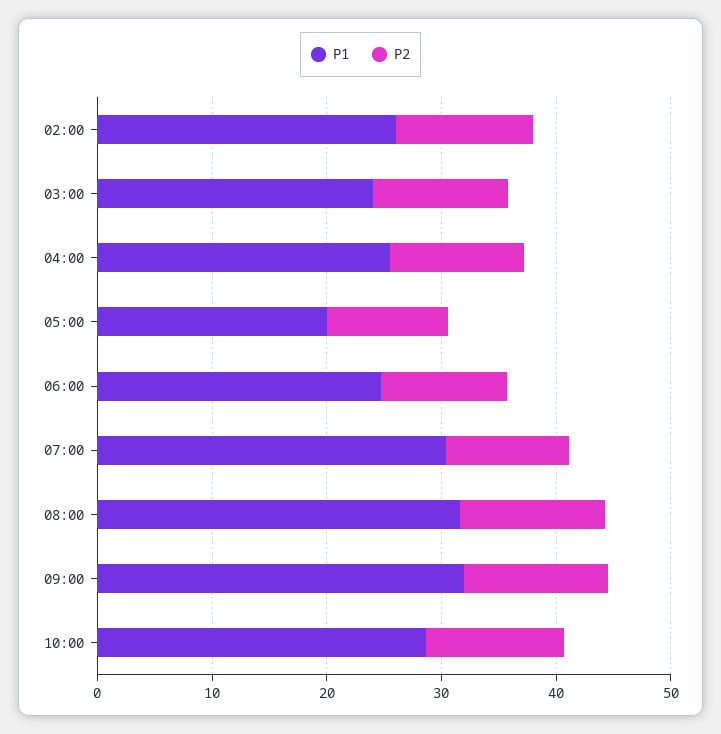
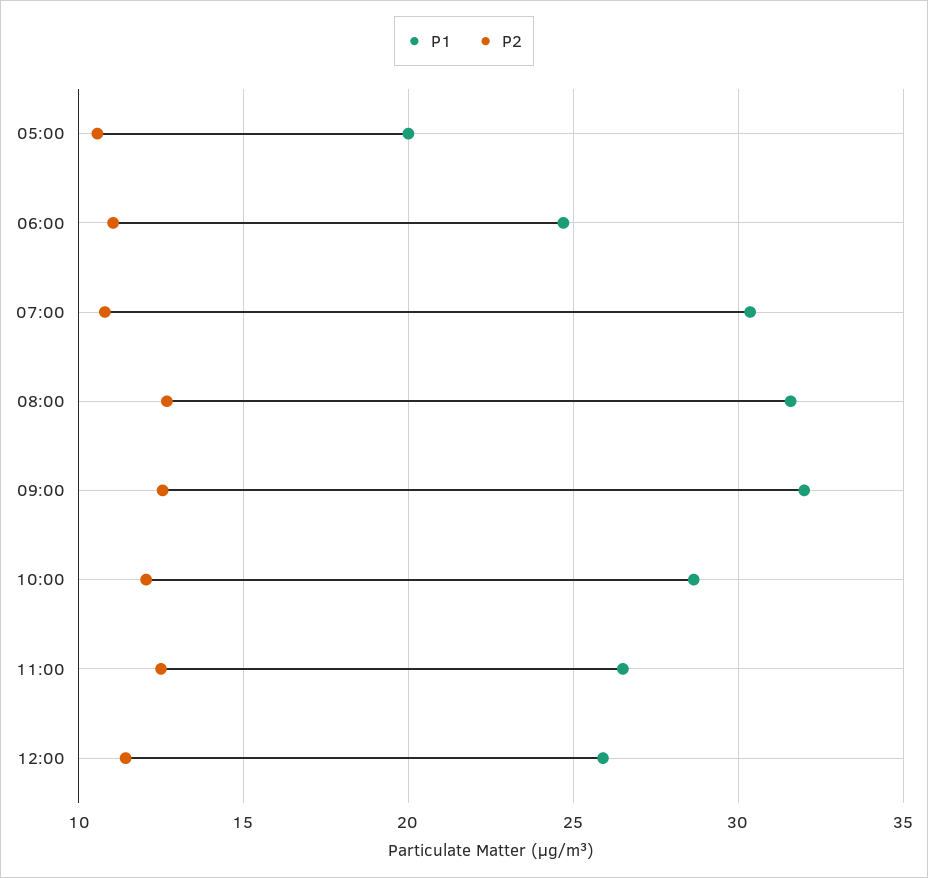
P1, 02:00: 26 -> none
P2, 02:00: 12 -> none
P1, 03:00: 24 -> none
P2, 03:00: 12 -> none
P1, 04:00: 26 -> none
P2, 04:00: 12 -> none
P1, 11:00: none -> 26.5
P2, 11:00: none -> 12.5
P1, 12:00: none -> 26
P2, 12:00: none -> 11.5

